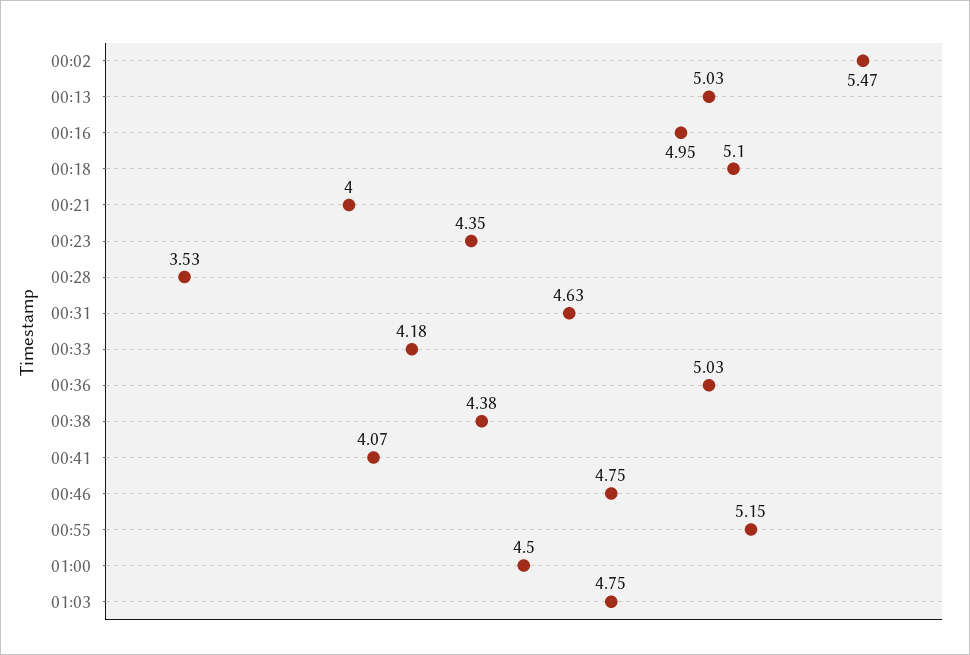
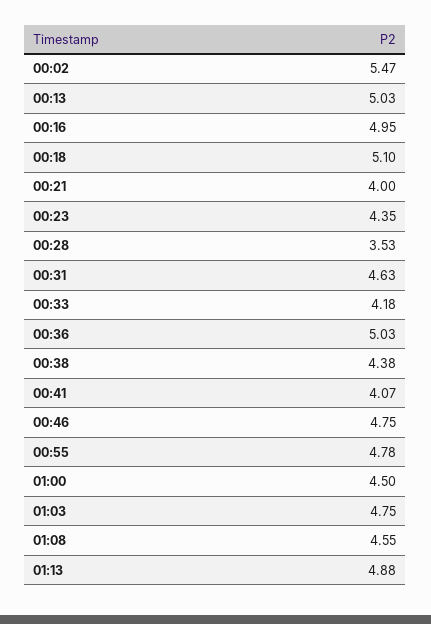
00:55: 5.15 -> 4.78
01:08: none -> 4.55
01:13: none -> 4.88

